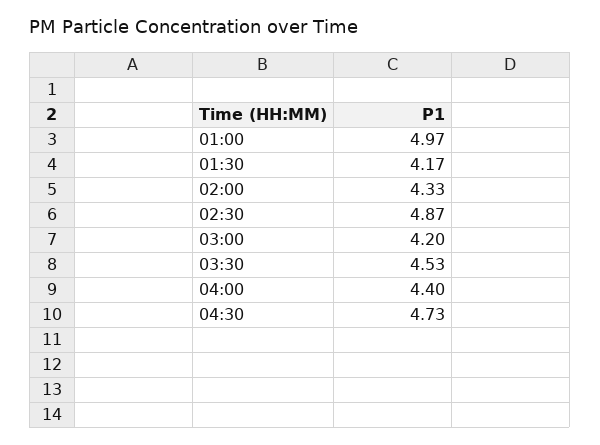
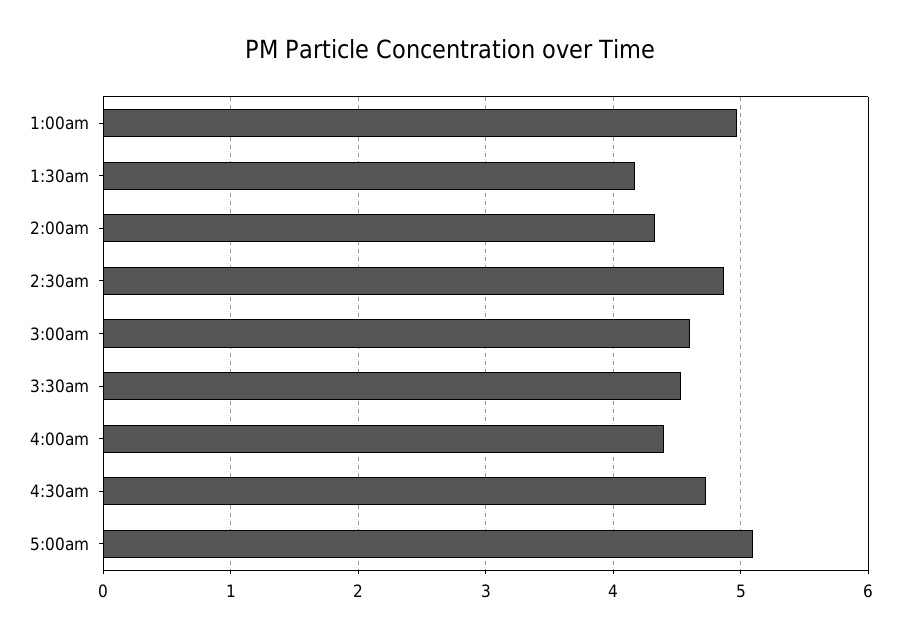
03:00: 4.2 -> 4.6
5:00am: none -> 5.1

